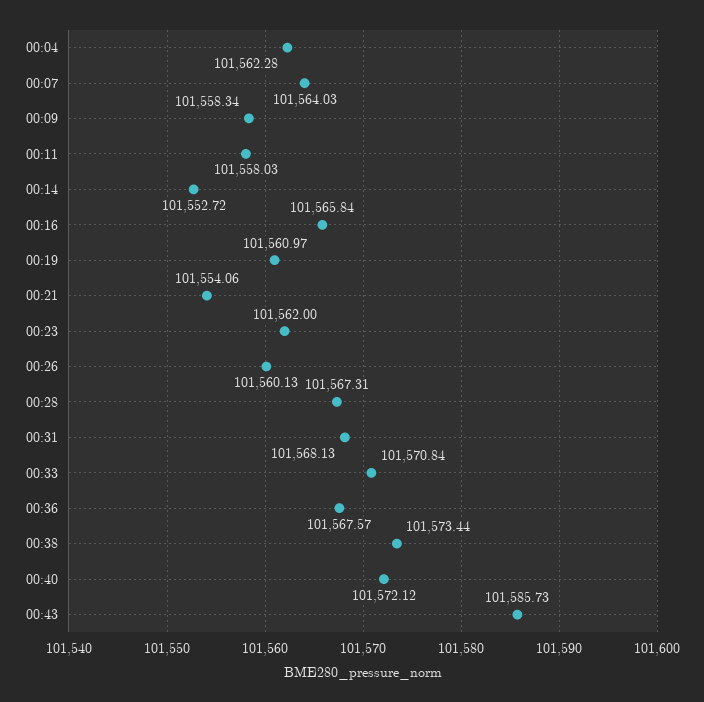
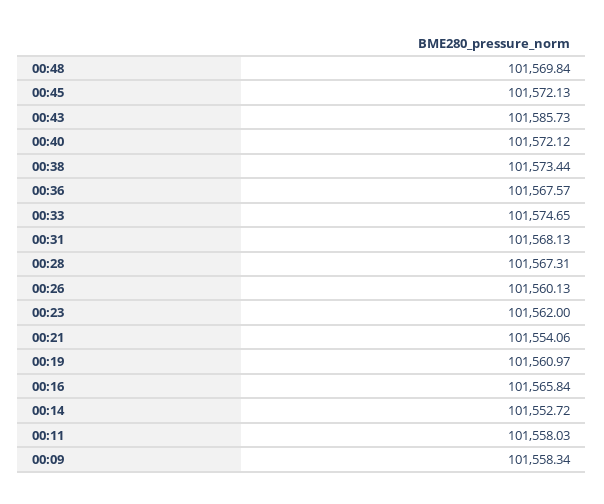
00:04: 101562.28 -> none
00:07: 101564.03 -> none
00:33: 101570.84 -> 101574.65
00:48: none -> 101569.84
00:45: none -> 101572.13

